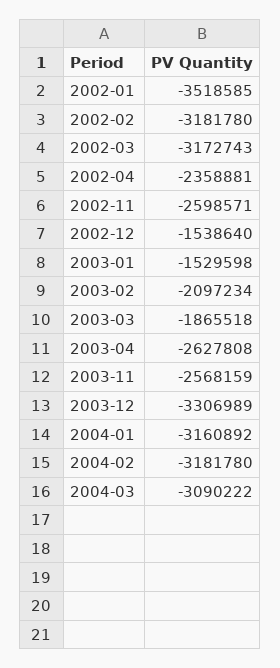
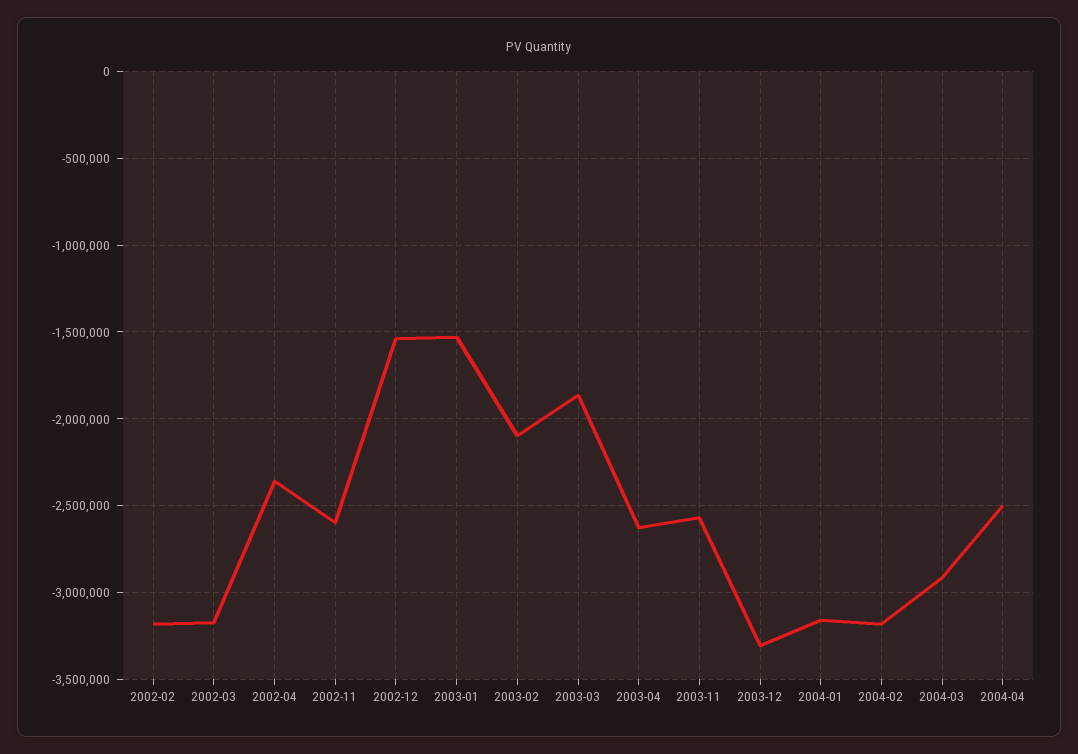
2002-01: -3518585 -> none
2004-03: -3090222 -> -2900000
2004-04: none -> -2500000

